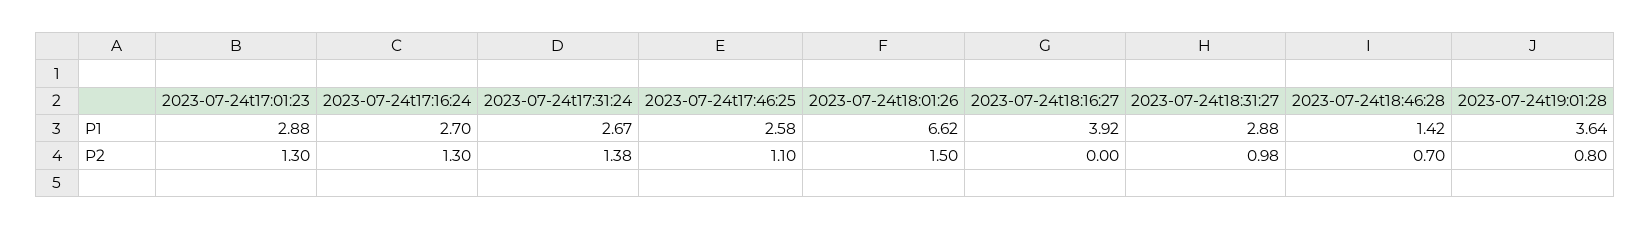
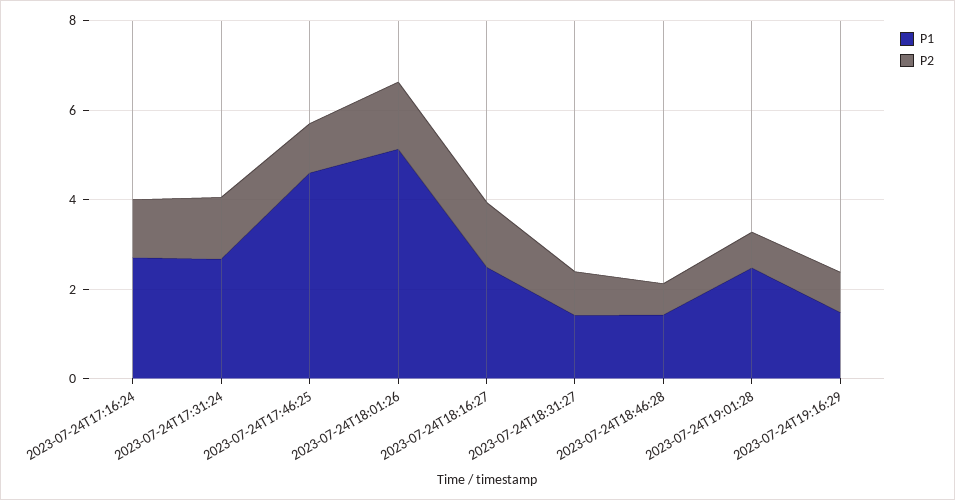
P1, 2023-07-24t17:01:23: 2.88 -> none
P1, 2023-07-24t17:46:25: 2.58 -> 4.5
P1, 2023-07-24t18:01:26: 6.62 -> 5
P1, 2023-07-24t18:16:27: 3.92 -> 2.5
P1, 2023-07-24t18:31:27: 2.88 -> 1.5
P1, 2023-07-24t19:01:28: 3.64 -> 2.5
P2, 2023-07-24t17:01:23: 1.3 -> none
P2, 2023-07-24t18:16:27: 0 -> 1.5
P1, 2023-07-24T19:16:29: none -> 1.5
P2, 2023-07-24T19:16:29: none -> 1

